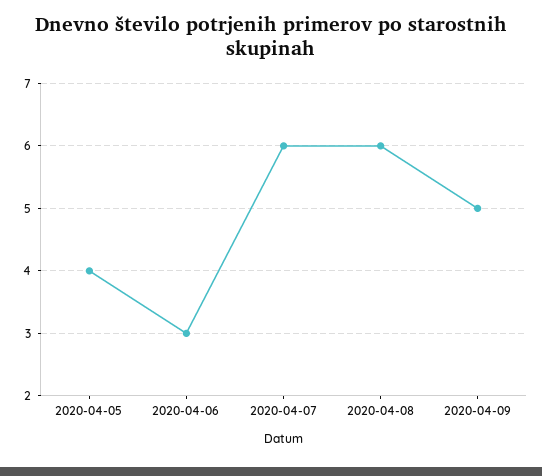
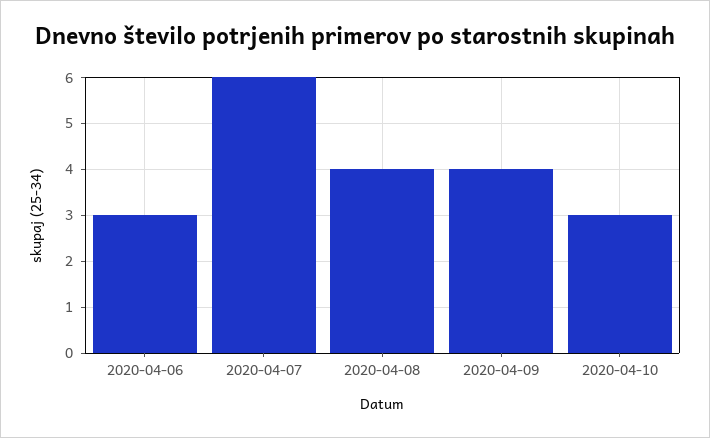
2020-04-05: 4 -> none
2020-04-08: 6 -> 4
2020-04-09: 5 -> 4
2020-04-10: none -> 3

